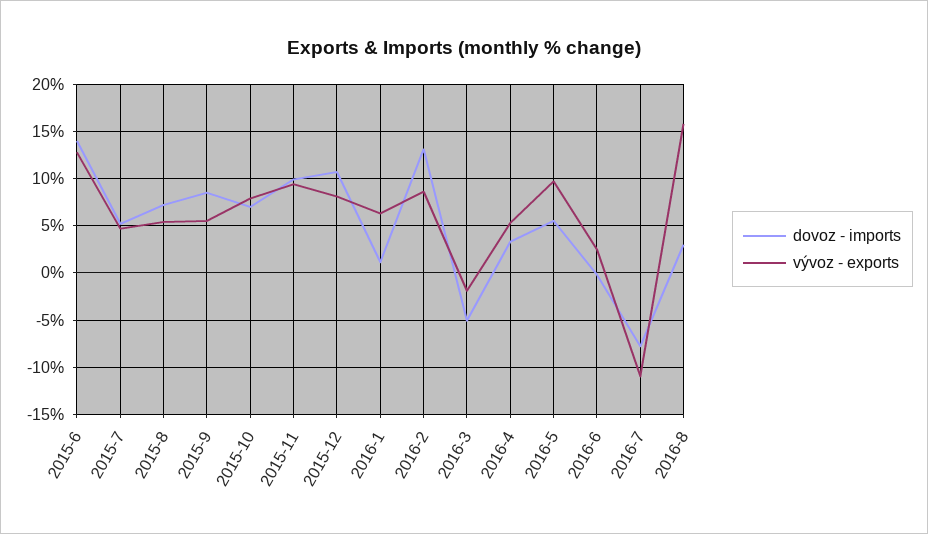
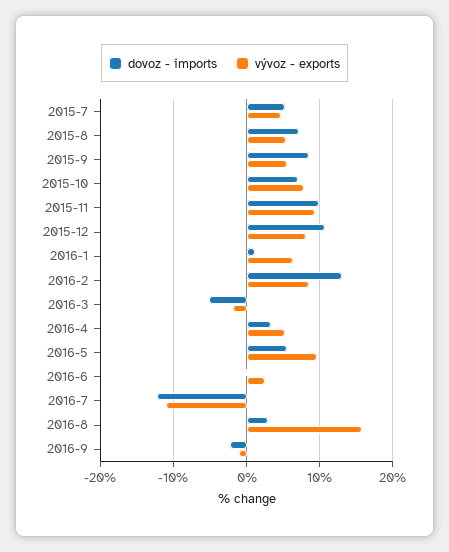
dovoz - imports, 2015-6: 14 -> none
vývoz - exports, 2015-6: 13 -> none
dovoz - imports, 2016-7: -8 -> -12
dovoz - imports, 2016-9: none -> -2
vývoz - exports, 2016-9: none -> -1

